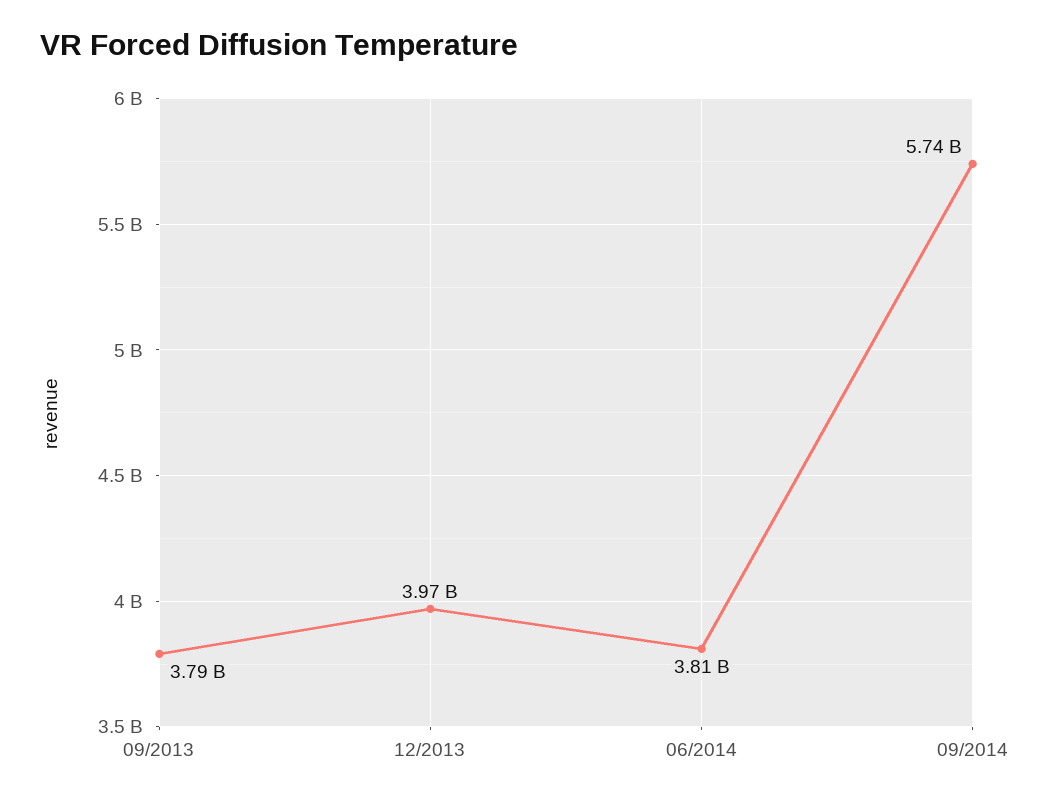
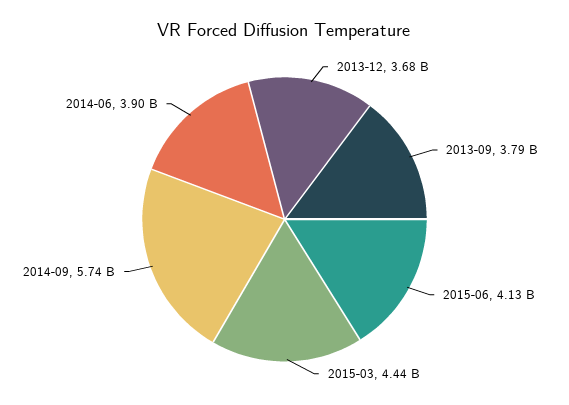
12/2013: 3970000000 -> 3680000000
06/2014: 3810000000 -> 3900000000
2015-06: none -> 4130000000
2015-03: none -> 4440000000

